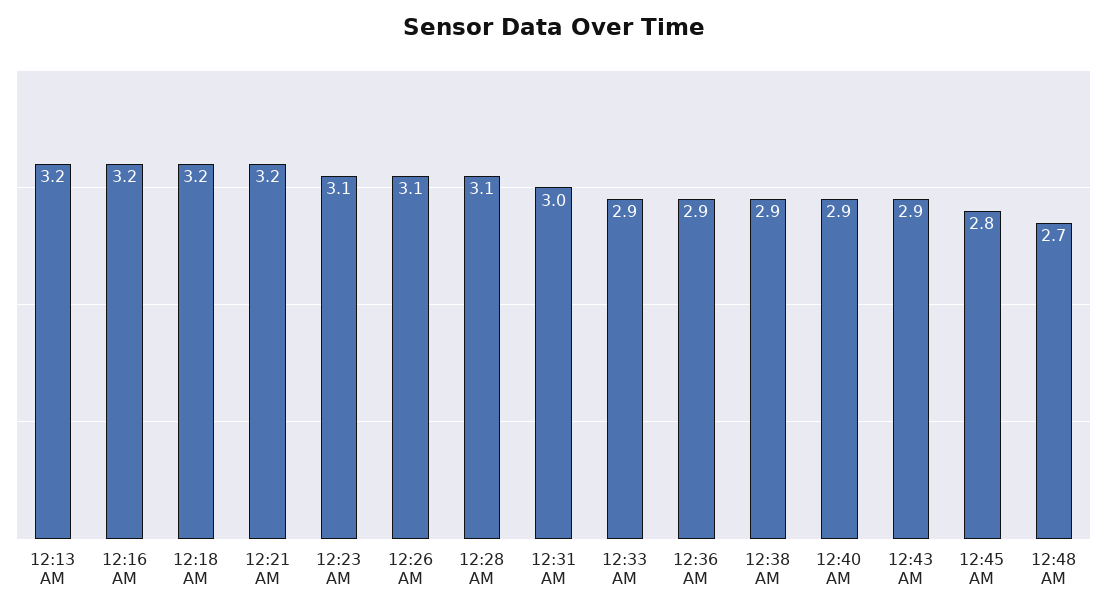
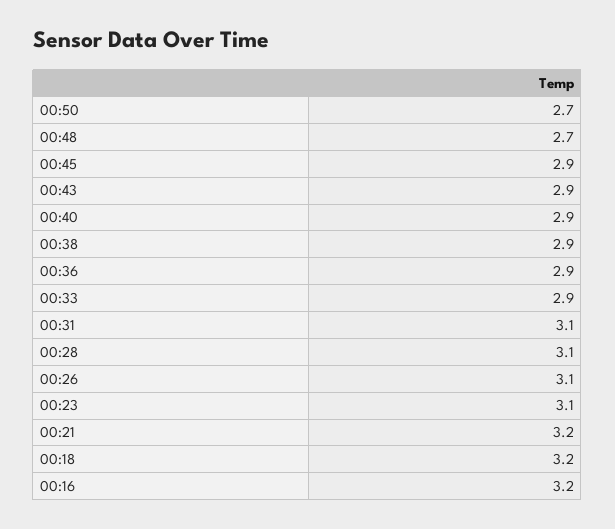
12:13 AM: 3.2 -> none
12:31 AM: 3 -> 3.1
12:45 AM: 2.8 -> 2.9
00:50: none -> 2.7

